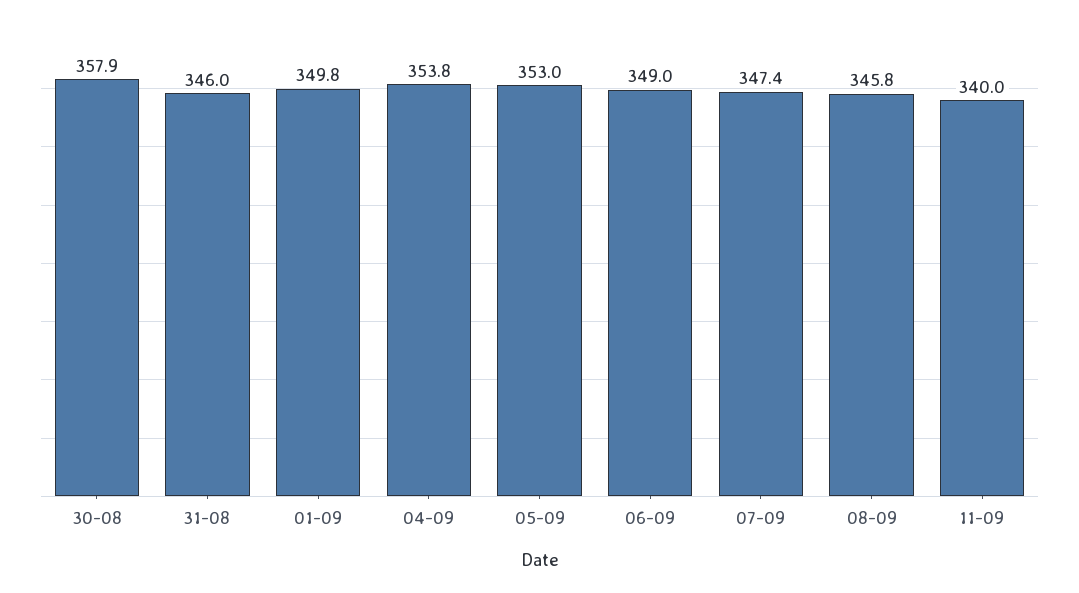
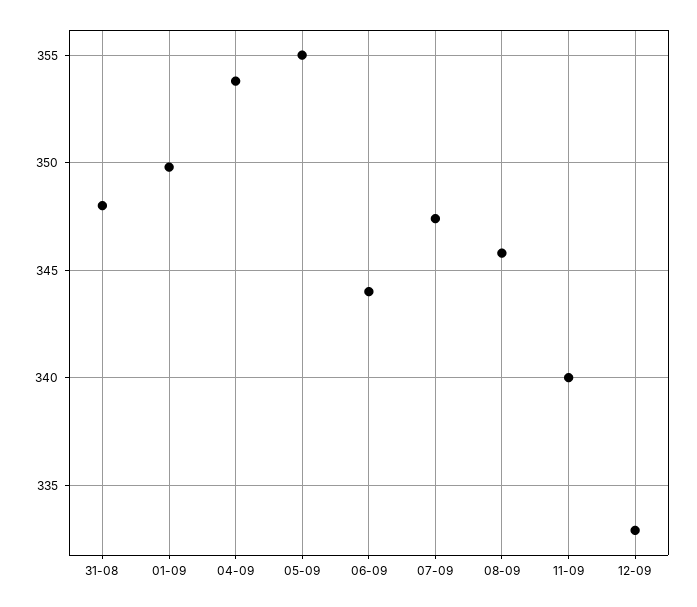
30-08: 357.9 -> none
31-08: 346 -> 348
05-09: 353 -> 355
06-09: 349 -> 344
12-09: none -> 333

